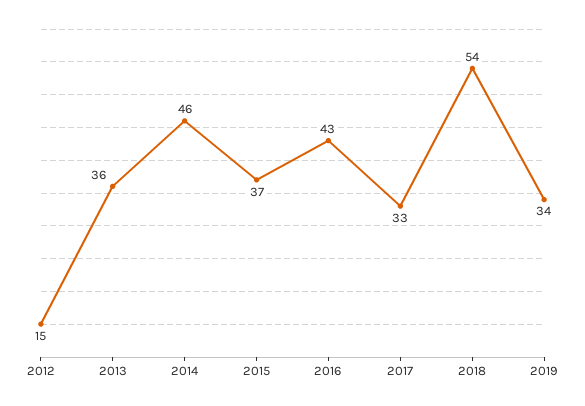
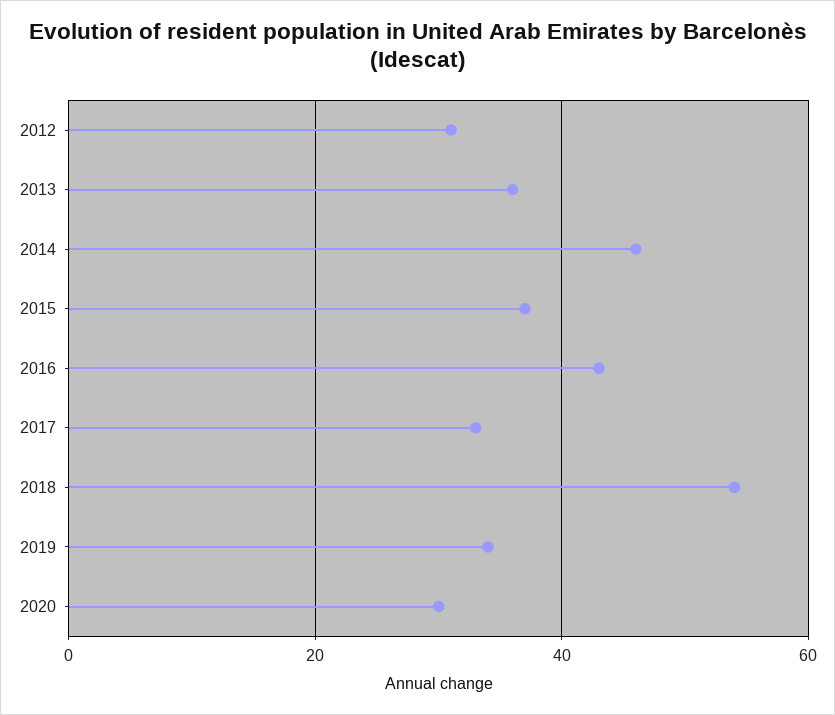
2012: 15 -> 30
2020: none -> 30

